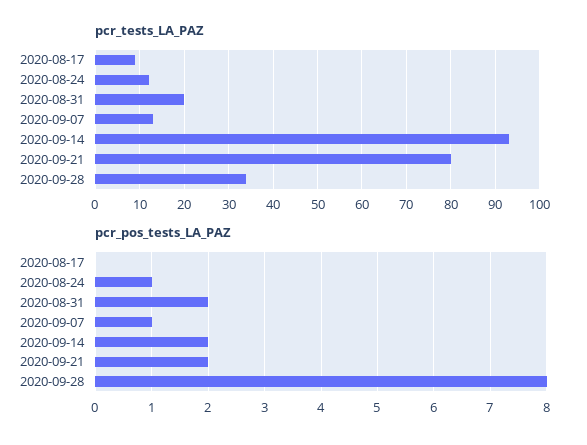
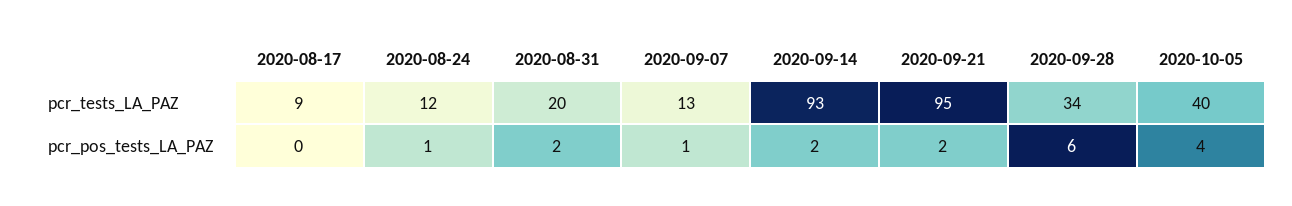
pcr_tests_LA_PAZ, 2020-09-21: 80 -> 95
pcr_pos_tests_LA_PAZ, 2020-09-28: 8 -> 6
pcr_tests_LA_PAZ, 2020-10-05: none -> 40
pcr_pos_tests_LA_PAZ, 2020-10-05: none -> 4

